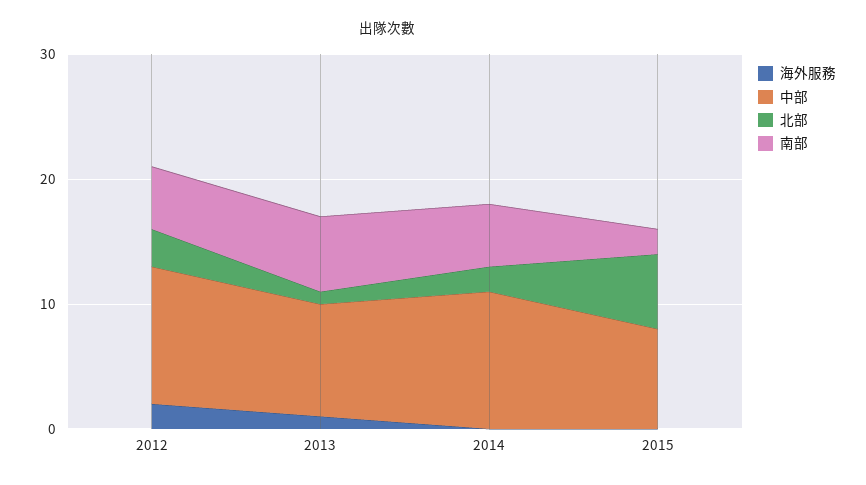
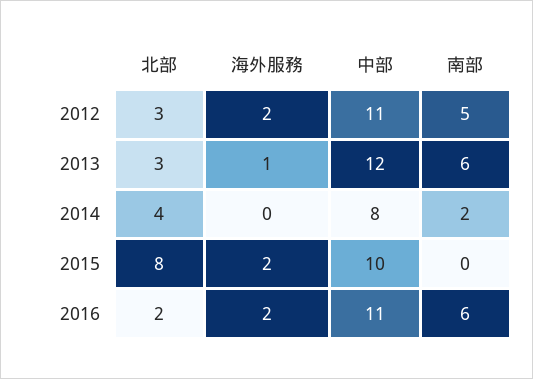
中部, 2013: 9 -> 12
北部, 2013: 1 -> 3
中部, 2014: 11 -> 8
北部, 2014: 2 -> 4
南部, 2014: 5 -> 2
海外服務, 2015: 0 -> 2
中部, 2015: 8 -> 10
北部, 2015: 6 -> 8
南部, 2015: 2 -> 0
北部, 2016: none -> 2
海外服務, 2016: none -> 2
中部, 2016: none -> 11
南部, 2016: none -> 6

